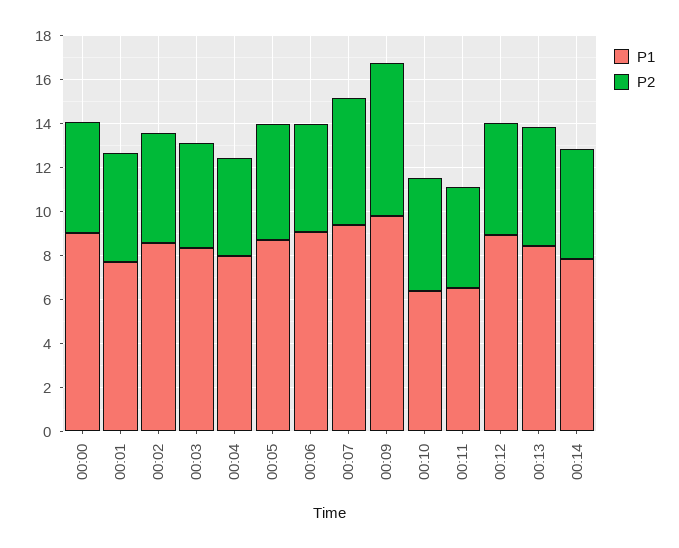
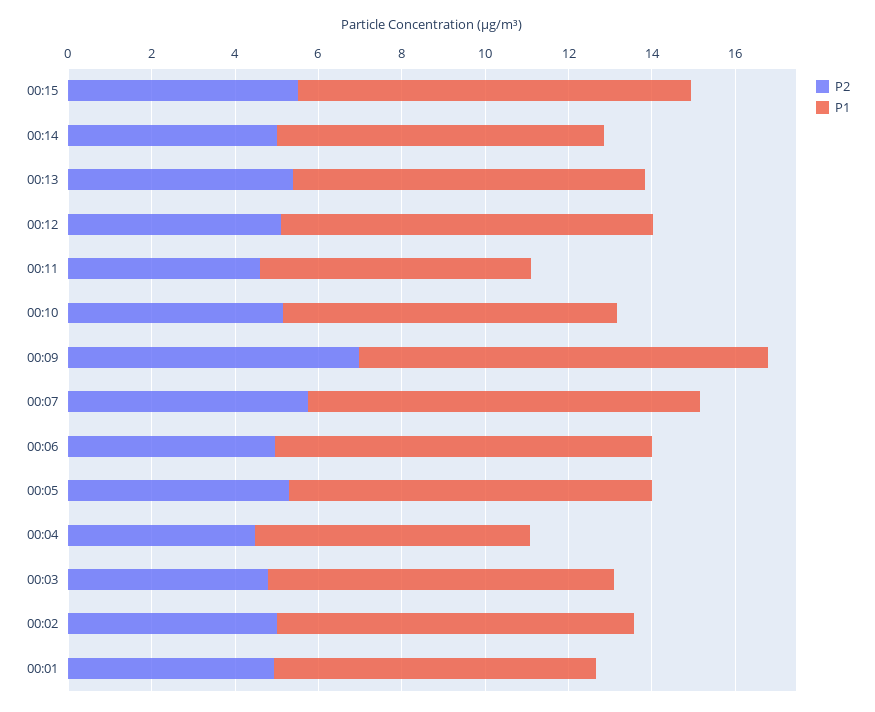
P1, 00:00: 9 -> none
P2, 00:00: 5 -> none
P1, 00:04: 8 -> 6.5
P1, 00:10: 6.5 -> 8
P2, 00:15: none -> 5.5
P1, 00:15: none -> 9.5

